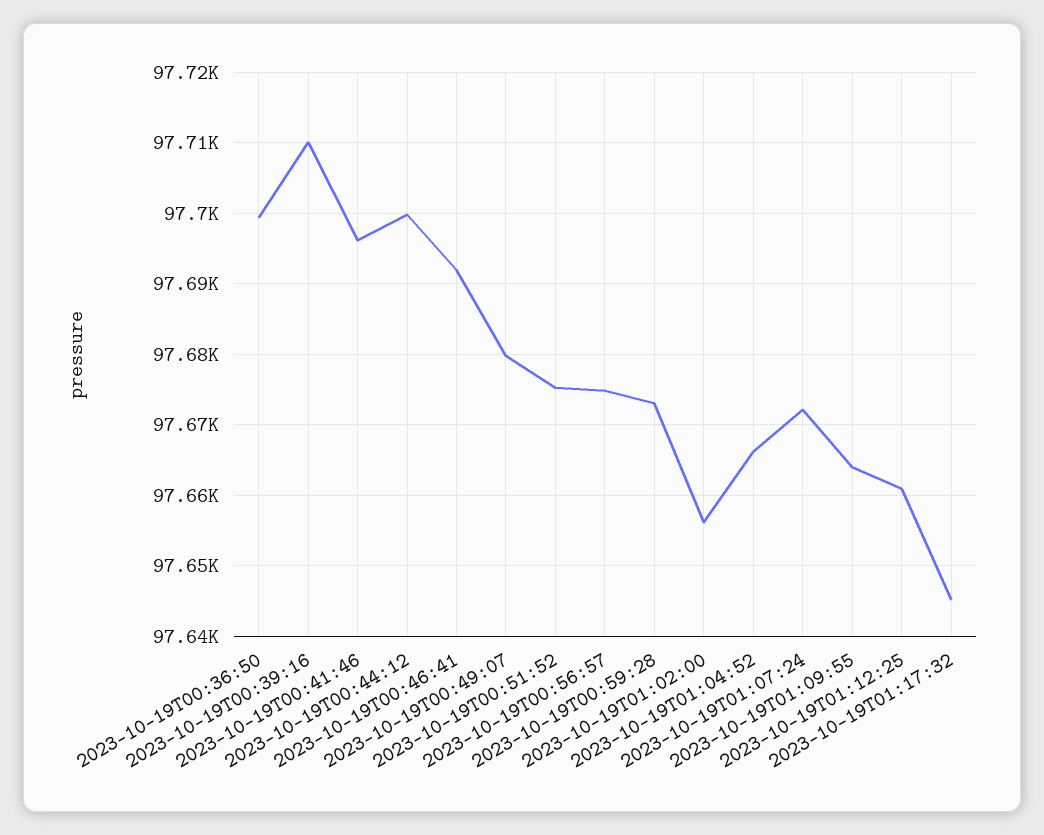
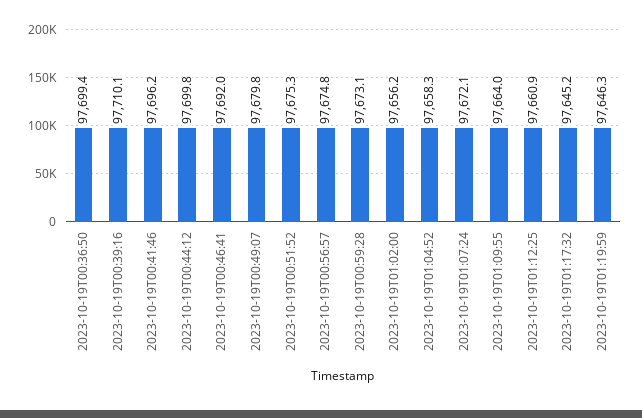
2023-10-19T01:04:52: 97666 -> 97658.3
2023-10-19T01:19:59: none -> 97646.3

